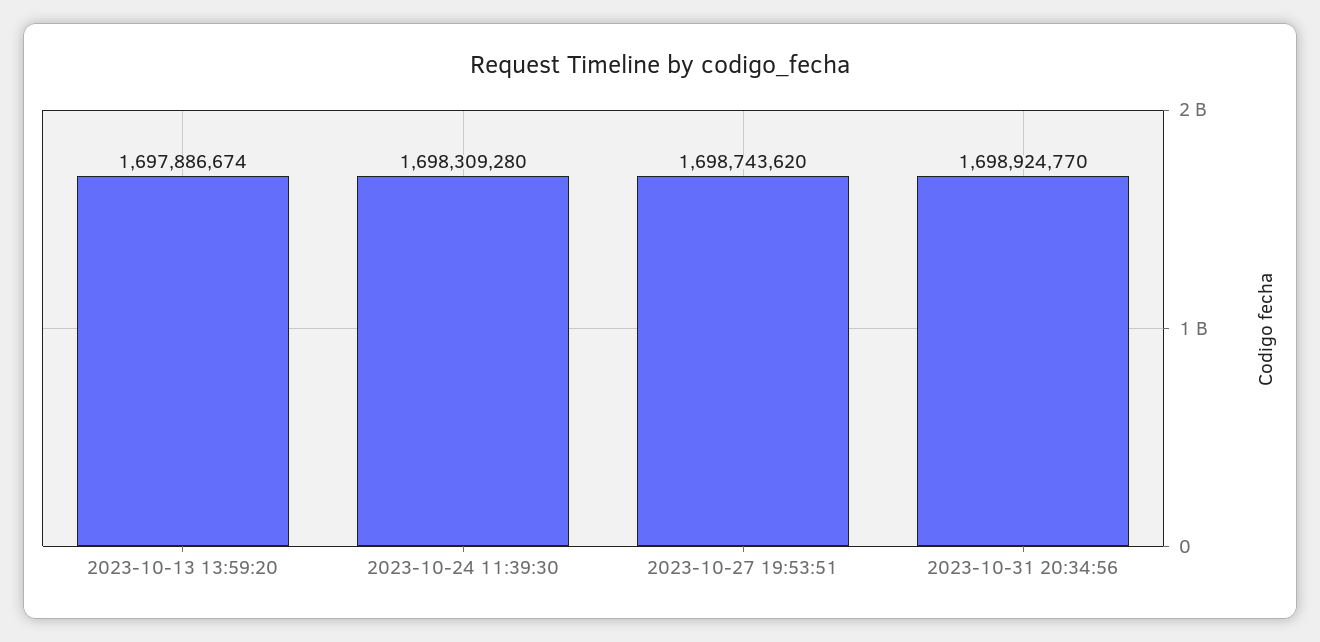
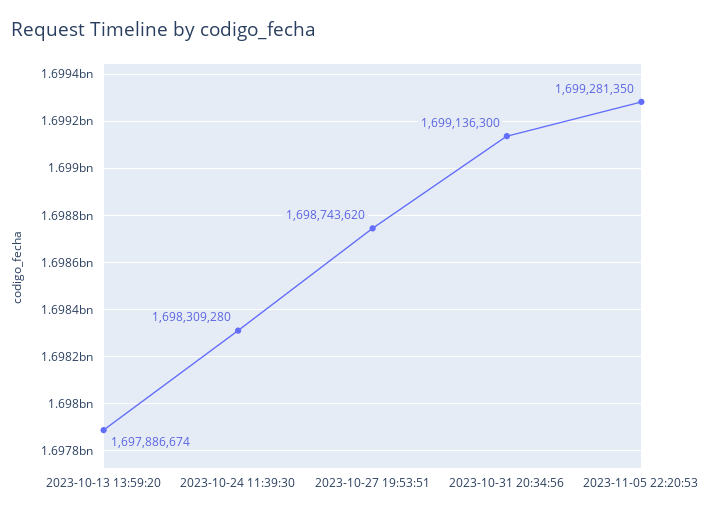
2023-10-31 20:34:56: 1698924770 -> 1699136300
2023-11-05 22:20:53: none -> 1699281350

